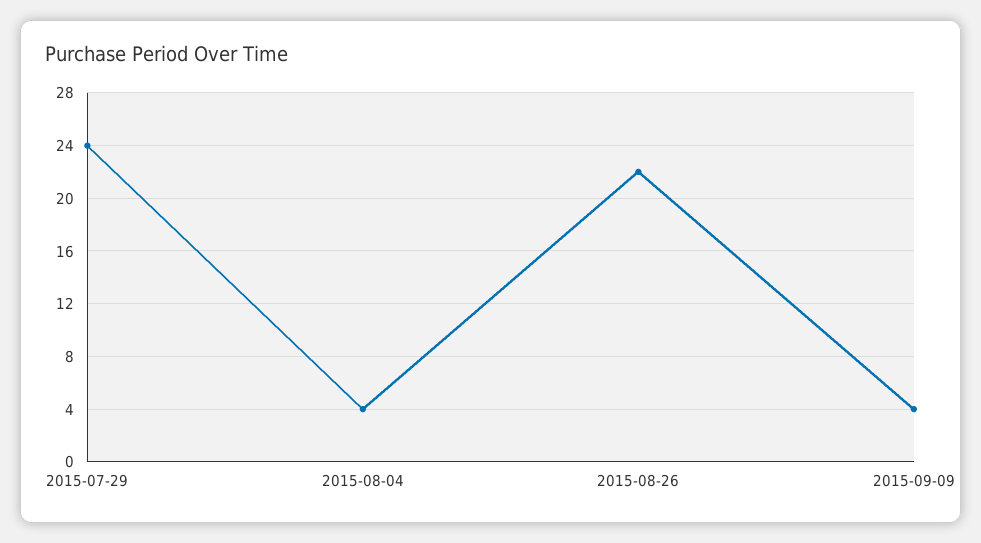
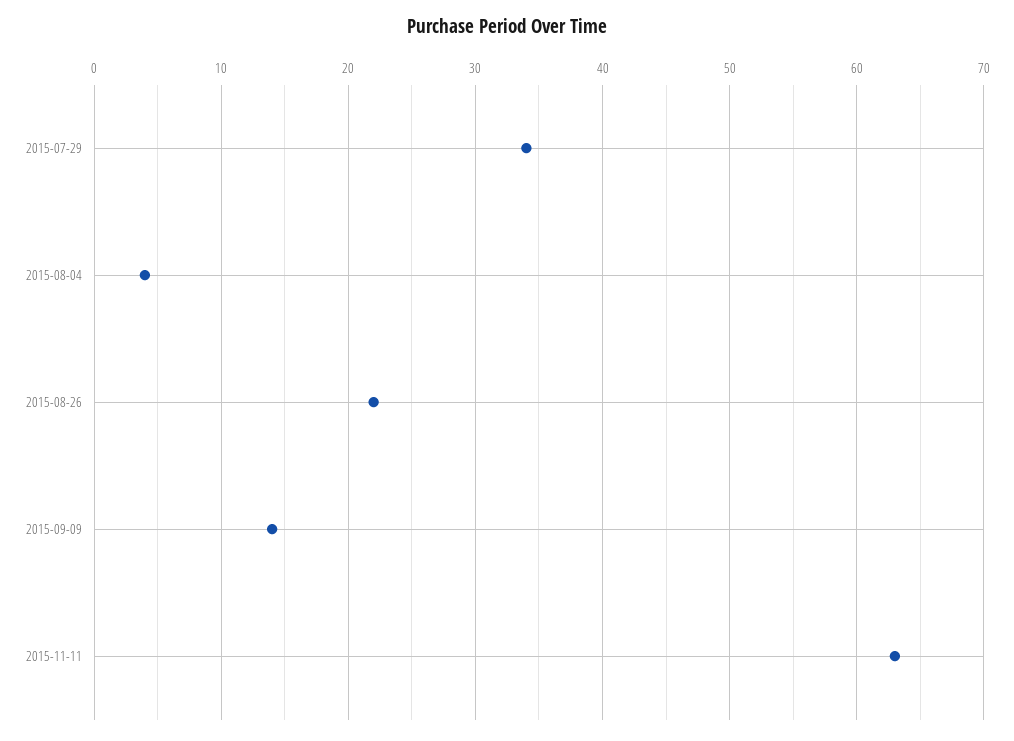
2015-07-29: 24 -> 34
2015-09-09: 4 -> 14
2015-11-11: none -> 63

